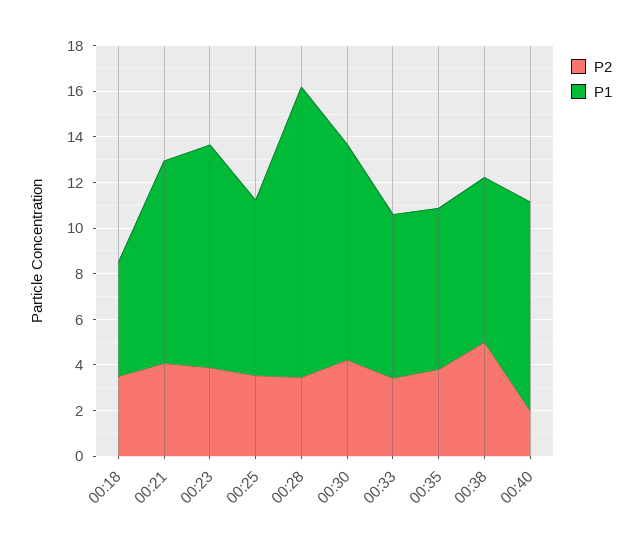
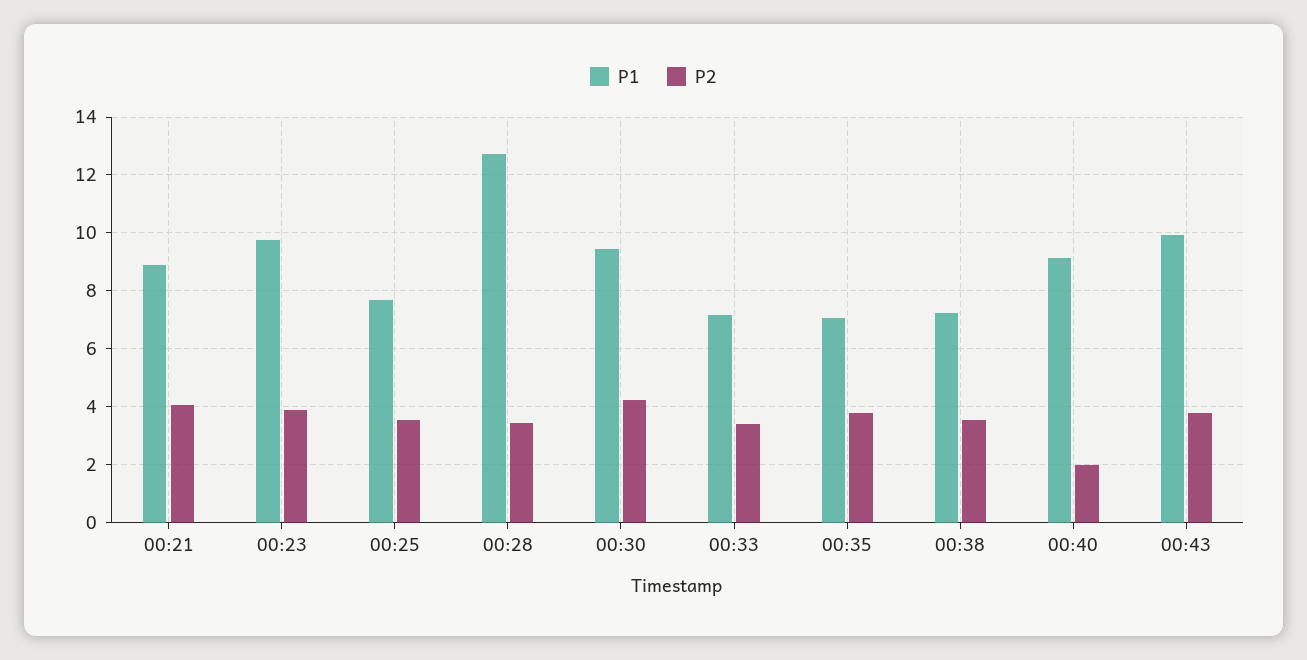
P2, 00:18: 3.5 -> none
P1, 00:18: 5 -> none
P2, 00:38: 5 -> 3.5
P1, 00:43: none -> 10
P2, 00:43: none -> 3.75

